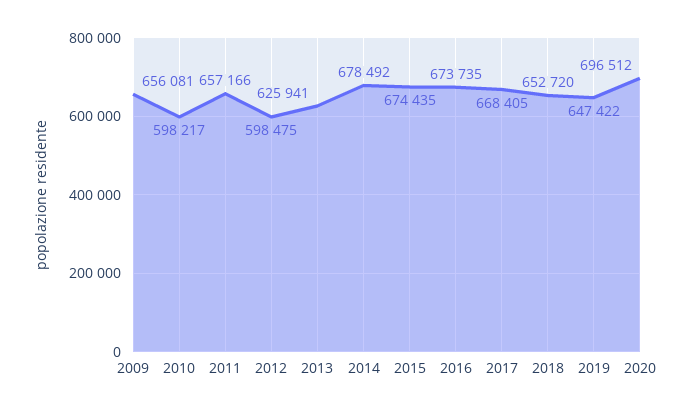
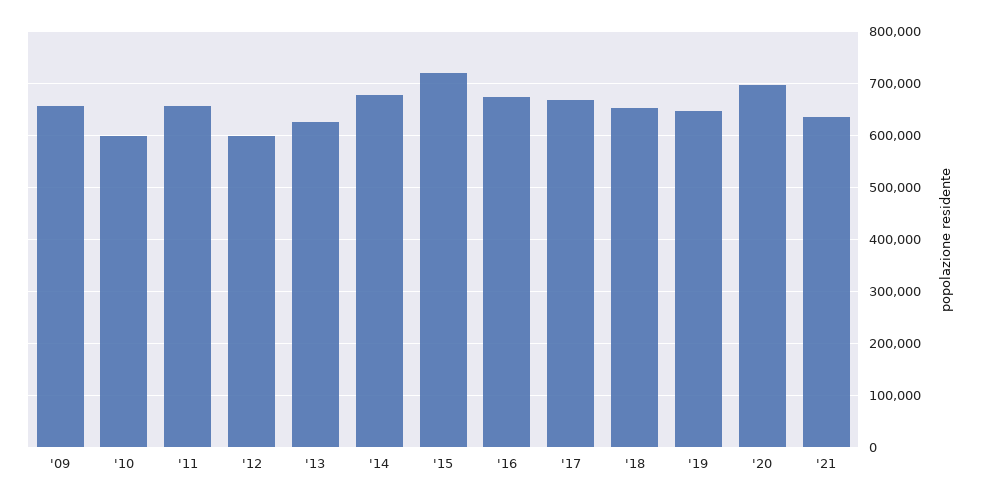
2015: 674435 -> 720000
'21: none -> 640000

